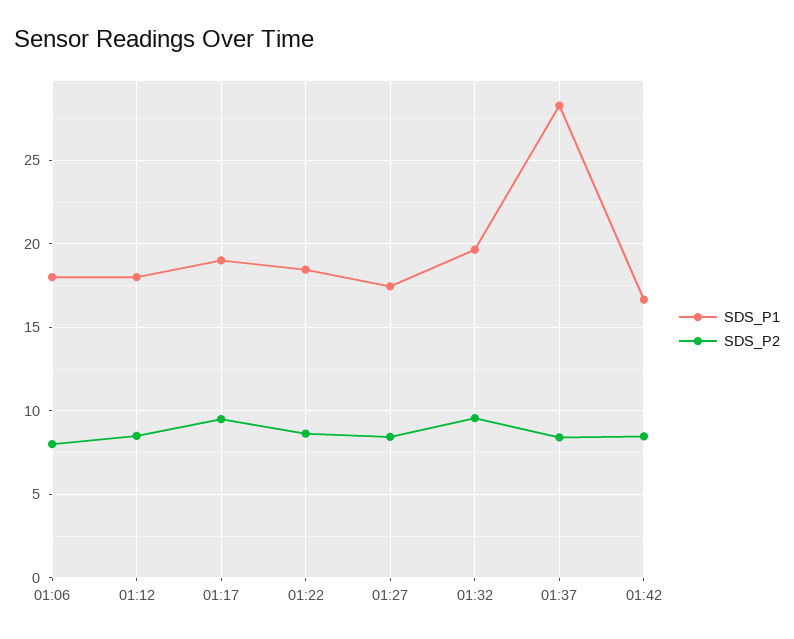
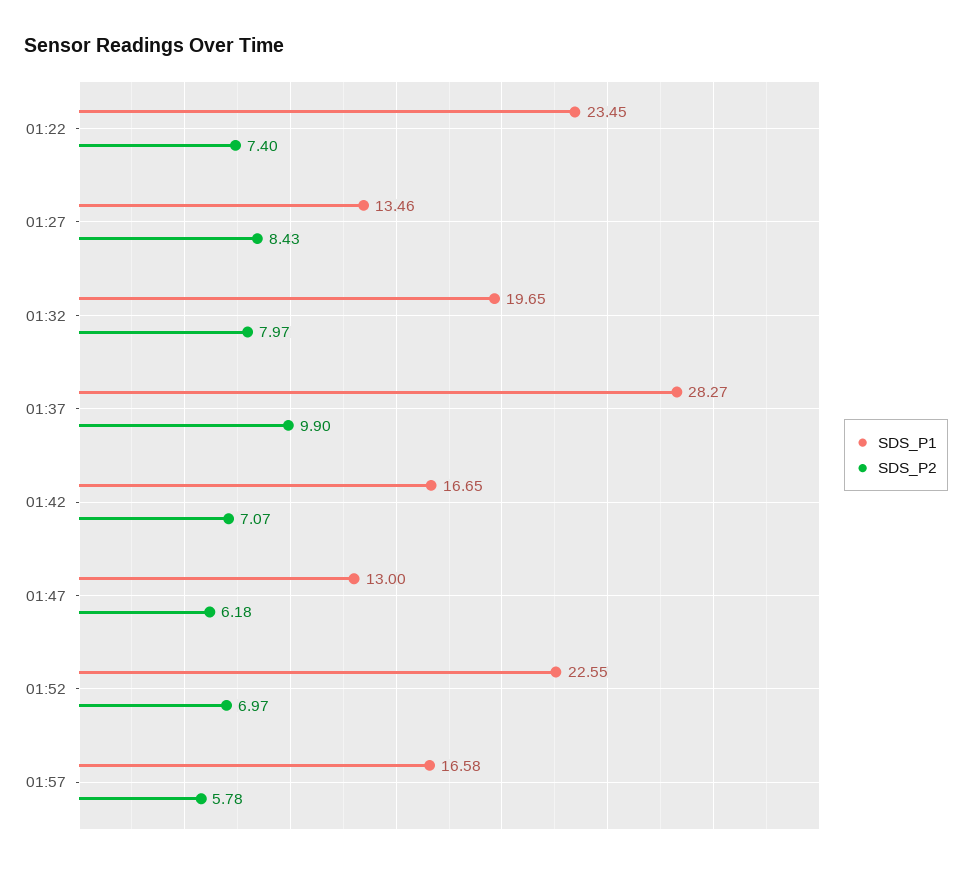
SDS_P1, 01:06: 18 -> none
SDS_P2, 01:06: 8 -> none
SDS_P1, 01:12: 18 -> none
SDS_P2, 01:12: 8.5 -> none
SDS_P1, 01:17: 19 -> none
SDS_P2, 01:17: 9.5 -> none
SDS_P1, 01:22: 18.5 -> 23.45
SDS_P2, 01:22: 8.5 -> 7.4
SDS_P1, 01:27: 17.5 -> 13.46
SDS_P2, 01:32: 9.5 -> 7.97
SDS_P2, 01:37: 8.5 -> 9.9
SDS_P2, 01:42: 8.5 -> 7.07
SDS_P1, 01:47: none -> 13
SDS_P2, 01:47: none -> 6.18
SDS_P1, 01:52: none -> 22.55
SDS_P2, 01:52: none -> 6.97
SDS_P1, 01:57: none -> 16.58
SDS_P2, 01:57: none -> 5.78

